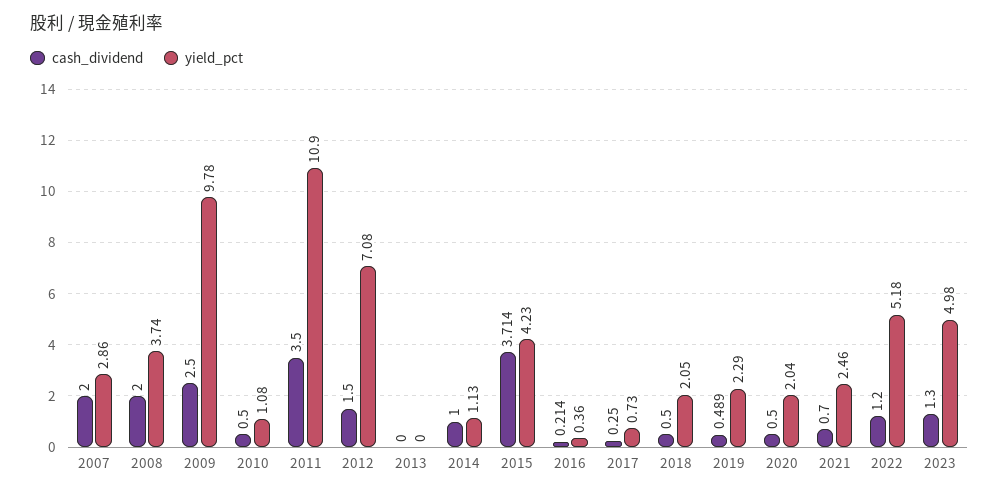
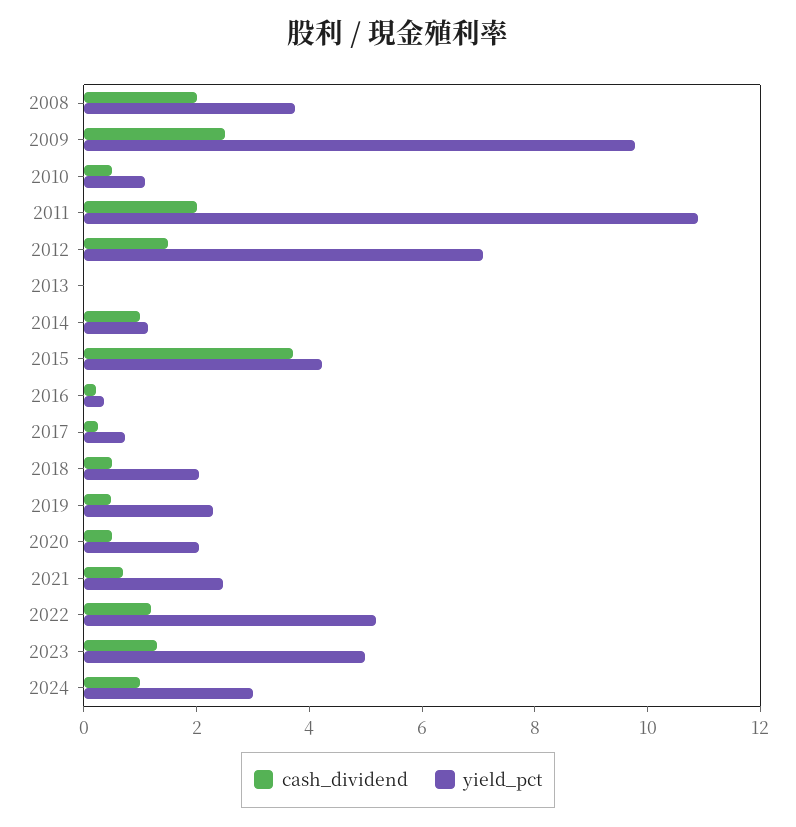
cash_dividend, 2007: 2 -> none
yield_pct, 2007: 2.86 -> none
cash_dividend, 2011: 3.5 -> 2
cash_dividend, 2024: none -> 1
yield_pct, 2024: none -> 3

